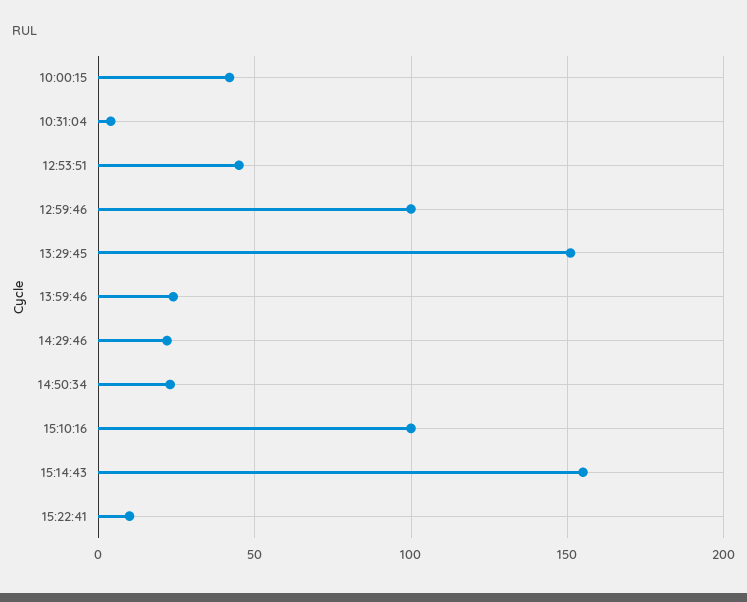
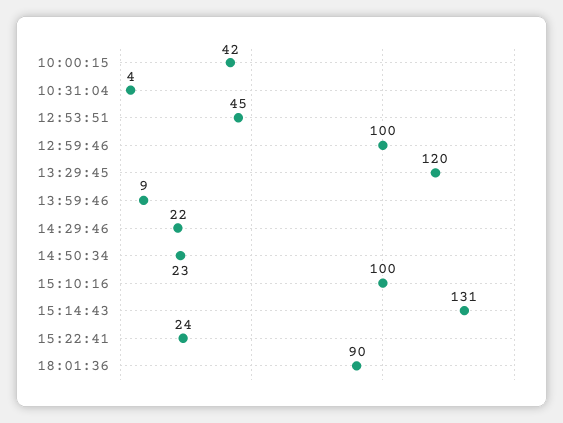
13:29:45: 150 -> 120
13:59:46: 25 -> 9
15:14:43: 155 -> 131
15:22:41: 10 -> 24
18:01:36: none -> 90

